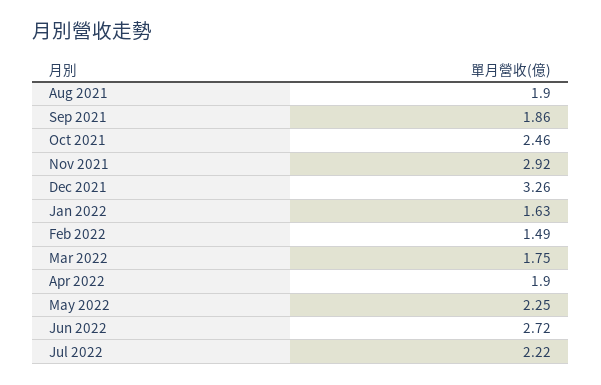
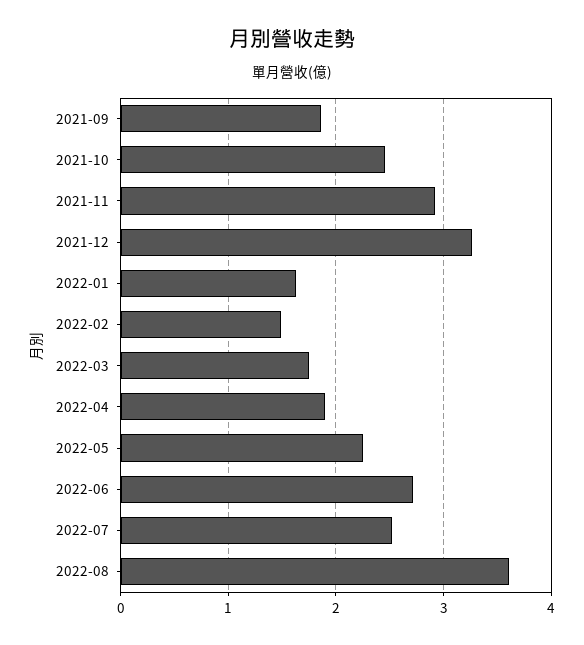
Aug 2021: 1.9 -> none
Jul 2022: 2.22 -> 2.5
2022-08: none -> 3.6

